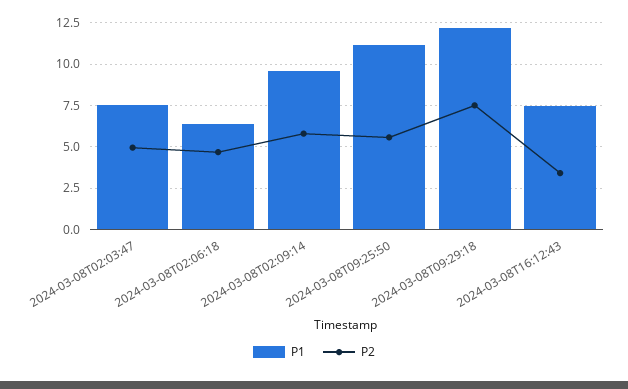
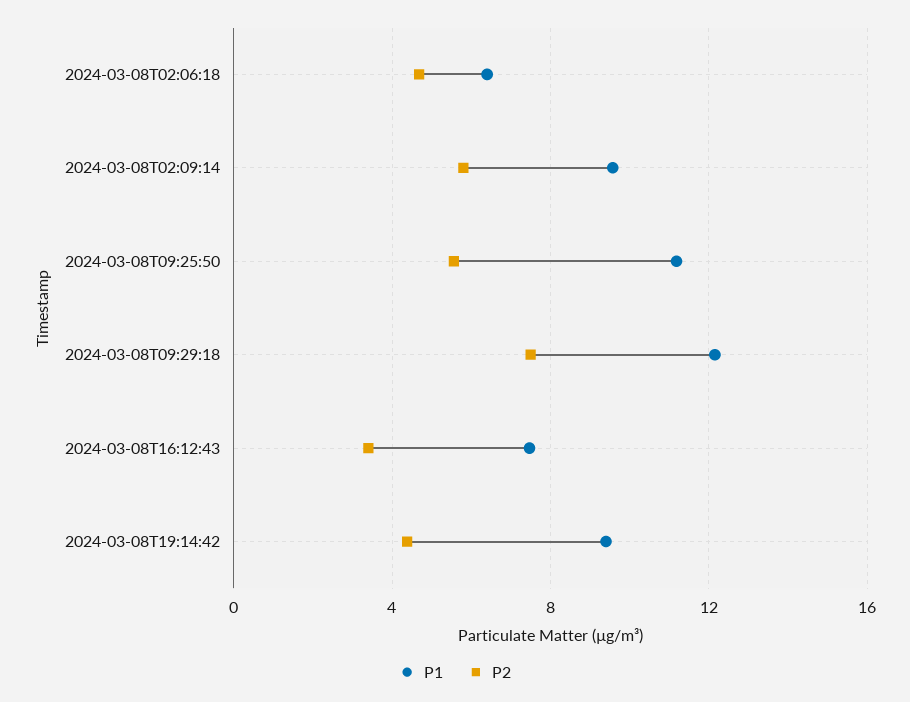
P1, 2024-03-08T02:03:47: 7.5 -> none
P2, 2024-03-08T02:03:47: 5 -> none
P1, 2024-03-08T19:14:42: none -> 9.5
P2, 2024-03-08T19:14:42: none -> 4.5

